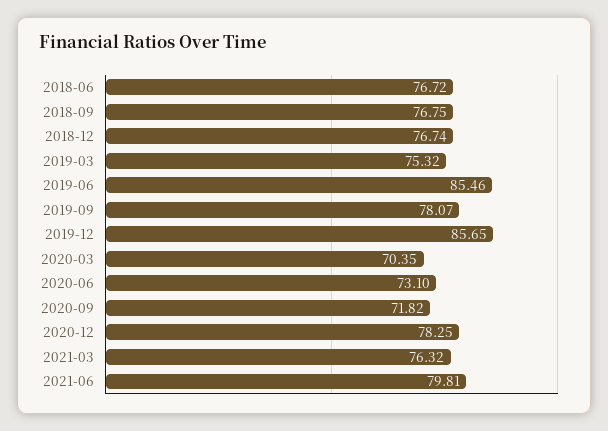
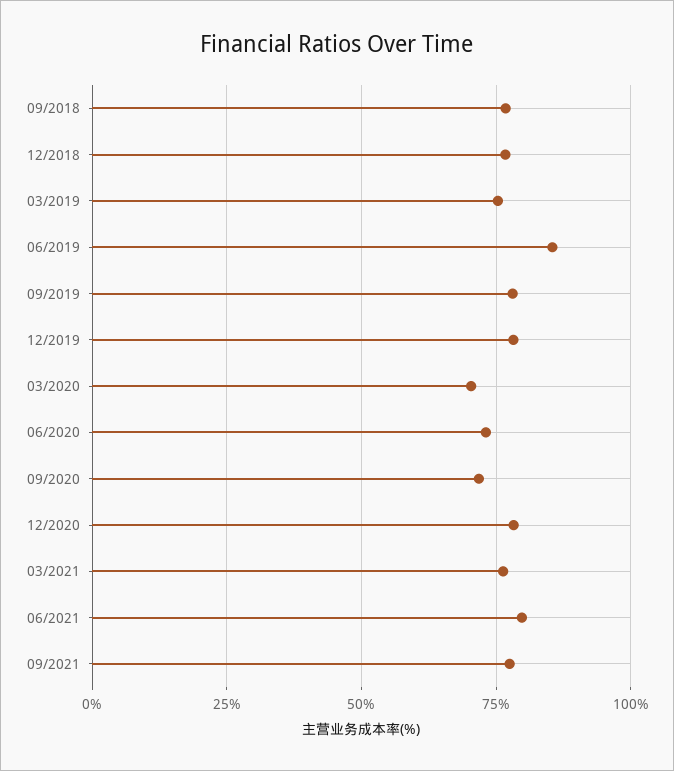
2018-06: 76.72 -> none
2019-12: 85.65 -> 77.5
09/2021: none -> 77.5

